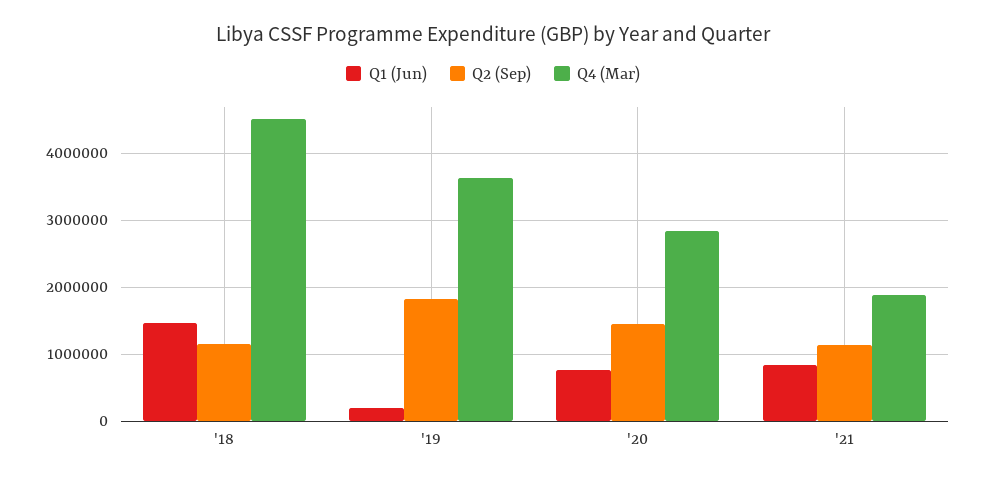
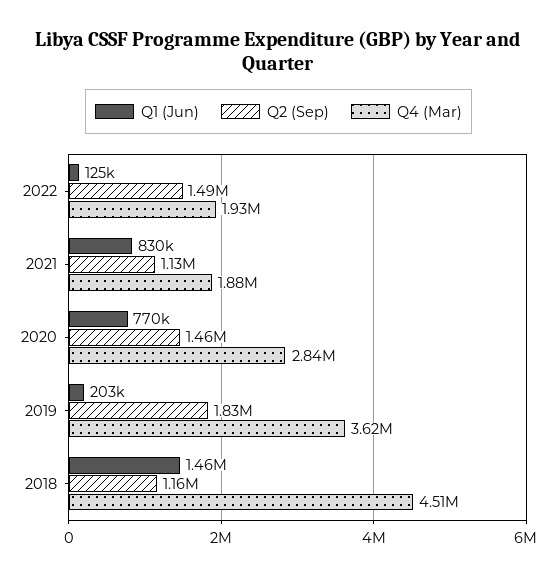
Q1 (Jun), 2022: none -> 125000
Q2 (Sep), 2022: none -> 1490000
Q4 (Mar), 2022: none -> 1930000

